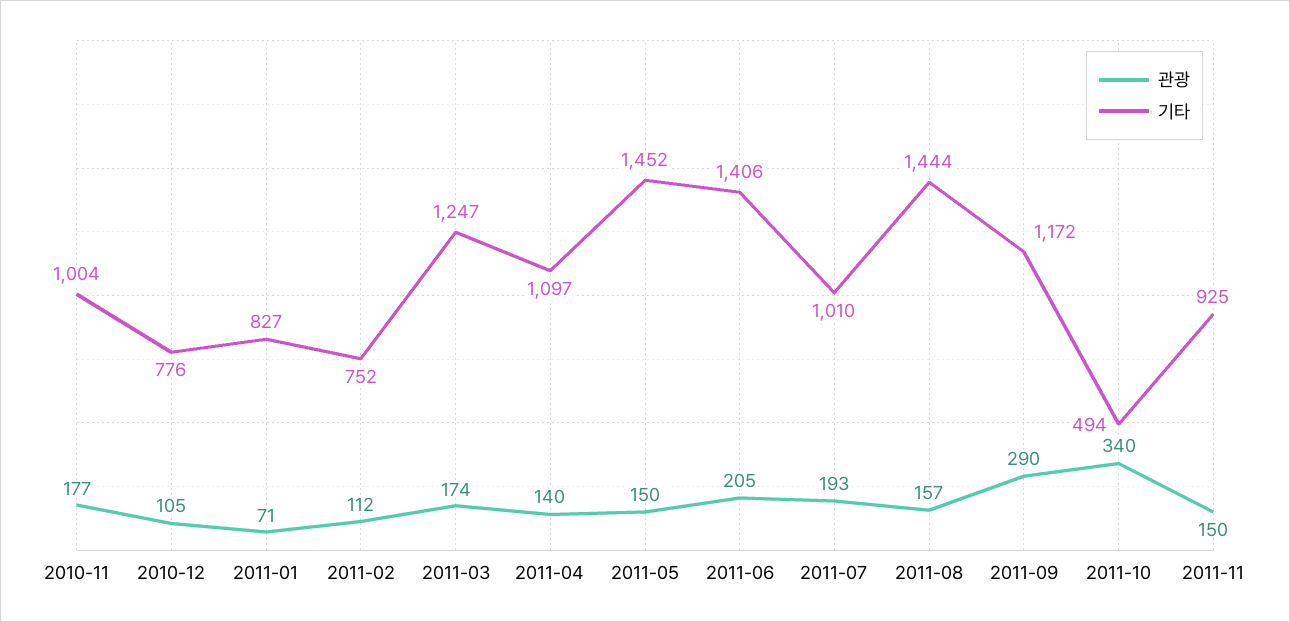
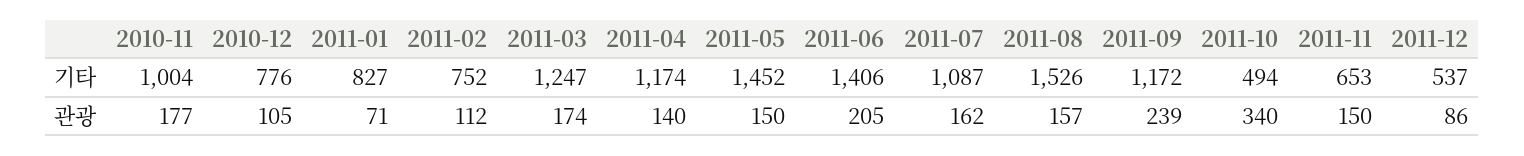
기타, 2011-04: 1097 -> 1174
관광, 2011-07: 193 -> 162
기타, 2011-07: 1010 -> 1087
기타, 2011-08: 1444 -> 1526
관광, 2011-09: 290 -> 239
기타, 2011-11: 925 -> 653
기타, 2011-12: none -> 537
관광, 2011-12: none -> 86

